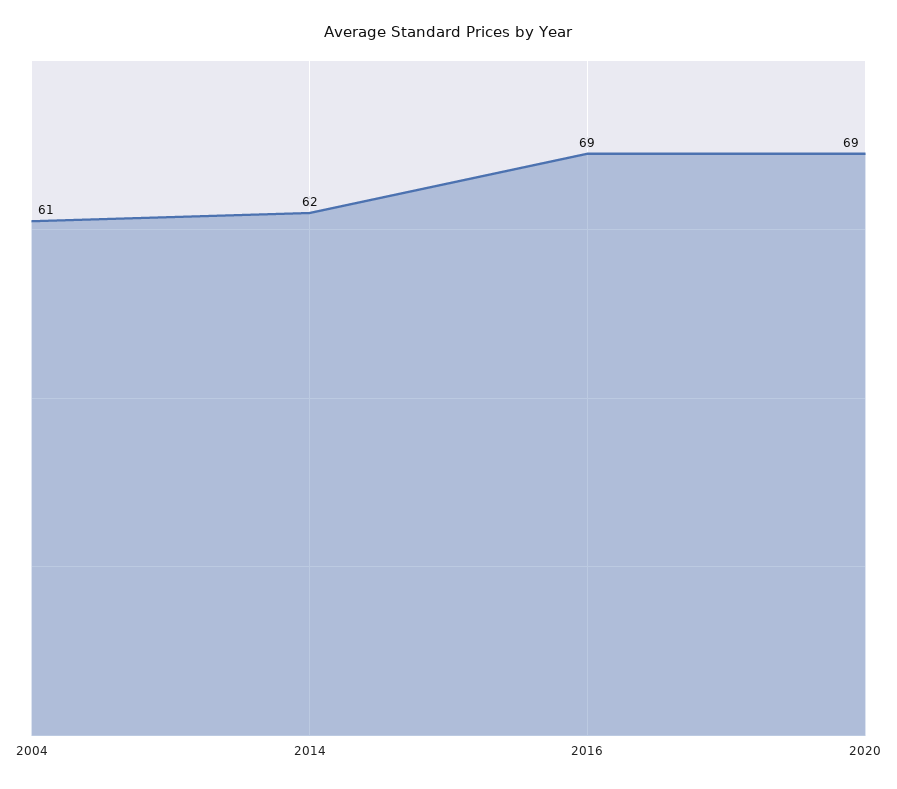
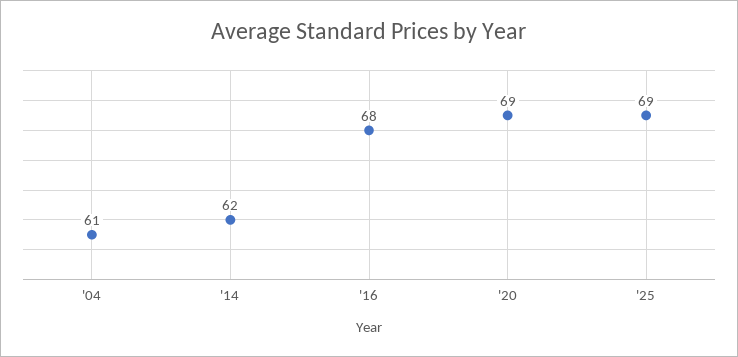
2016: 69 -> 68
'25: none -> 69

